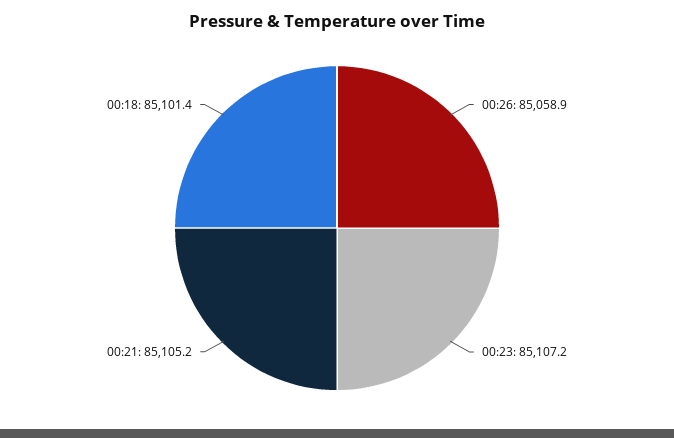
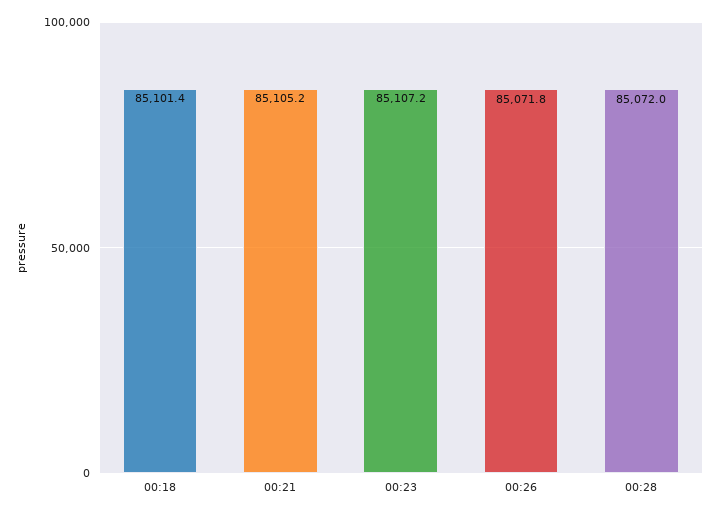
00:26: 85058.9 -> 85071.8
00:28: none -> 85072

